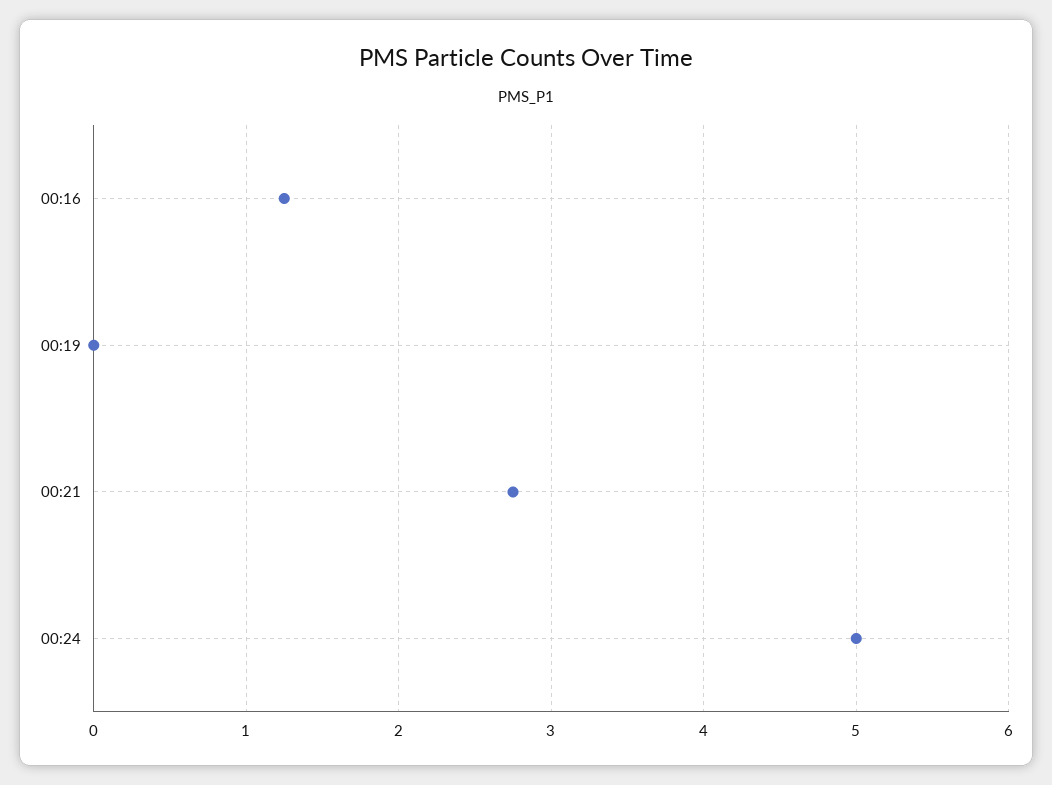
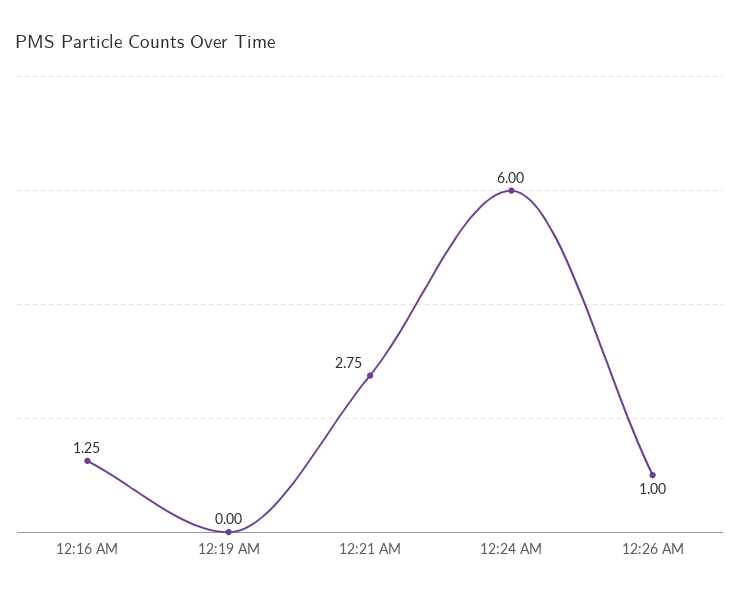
00:24: 5 -> 6
12:26 AM: none -> 1

